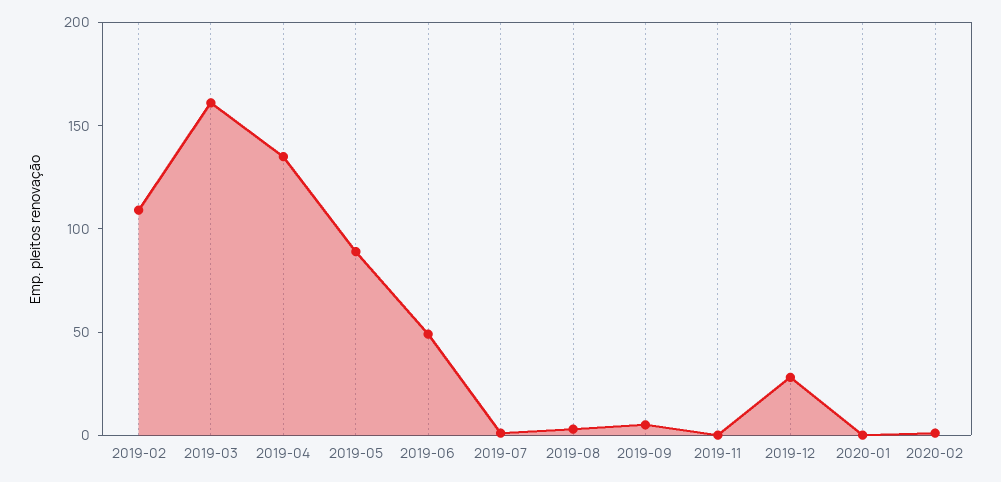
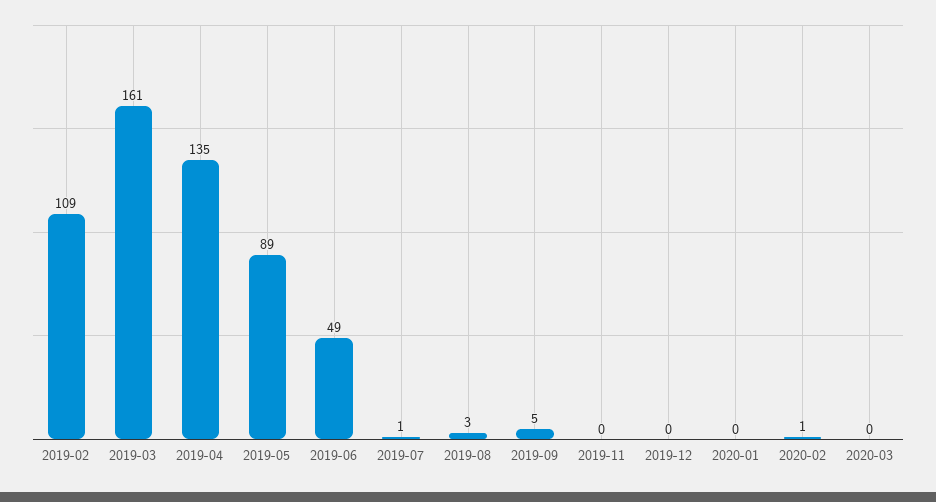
2019-12: 30 -> 0
2020-03: none -> 0

